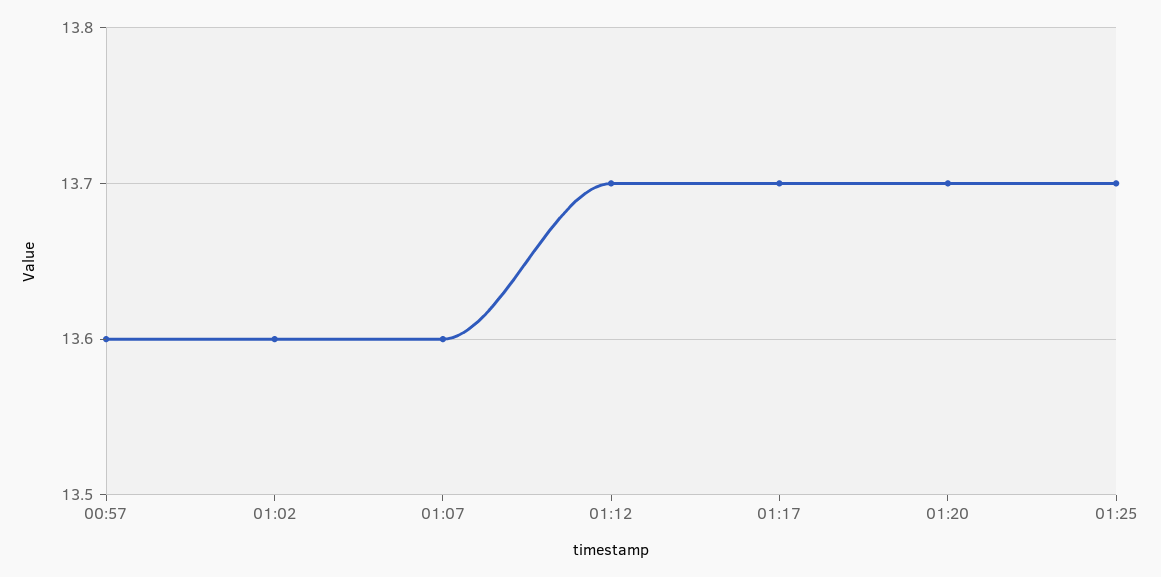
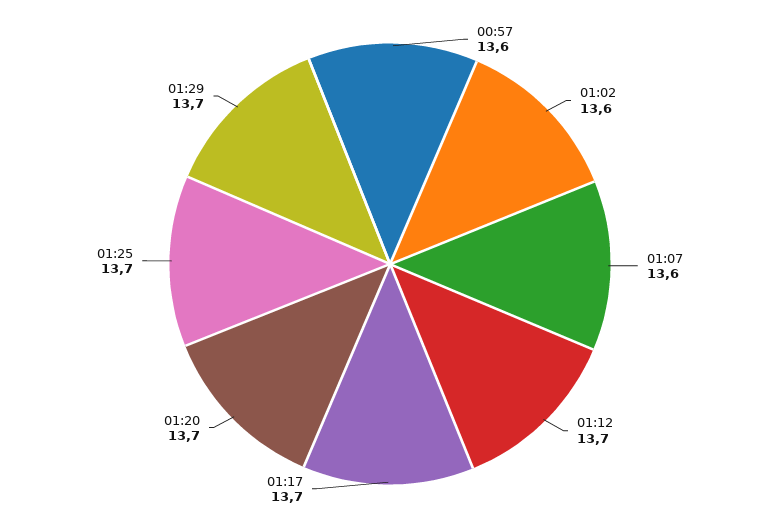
01:29: none -> 13.7

